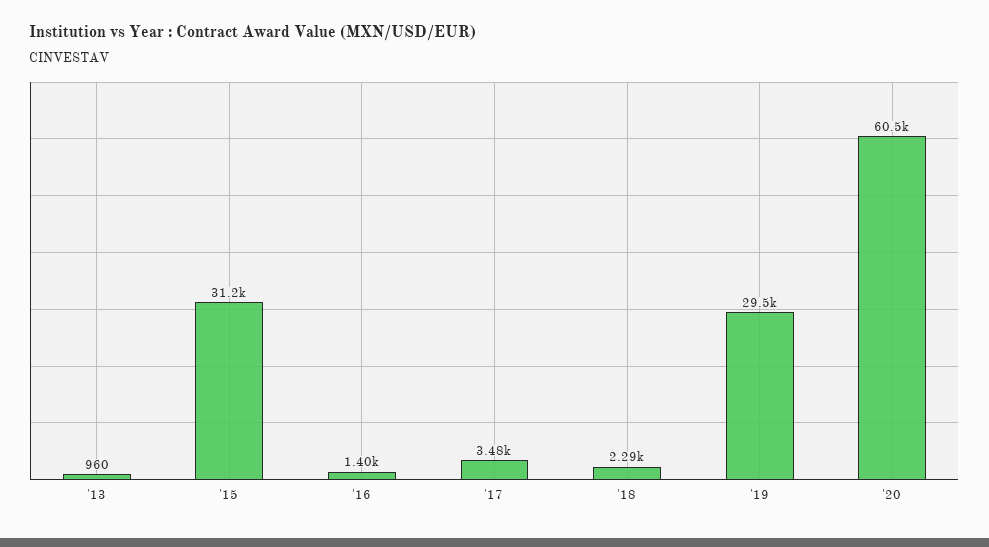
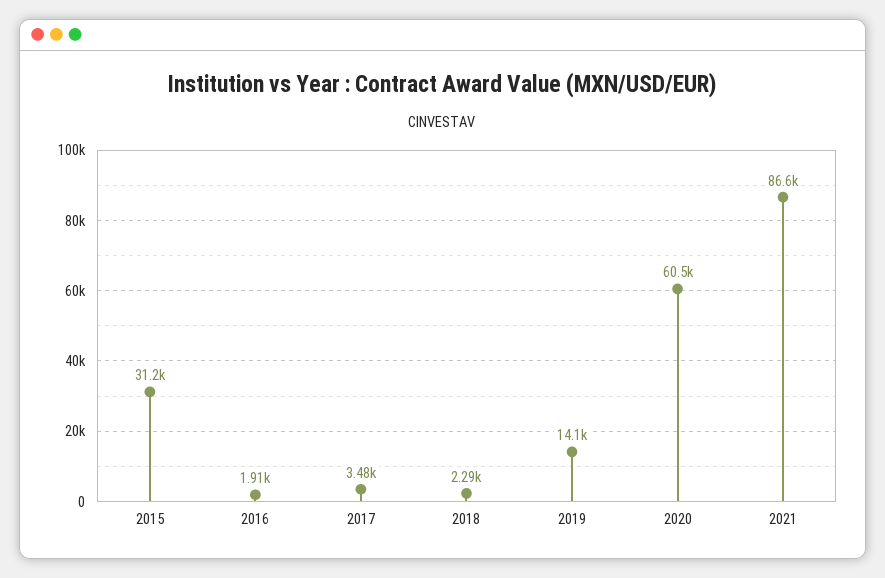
'13: 960 -> none
'16: 1400 -> 1910
'19: 29500 -> 14100
2021: none -> 86600

